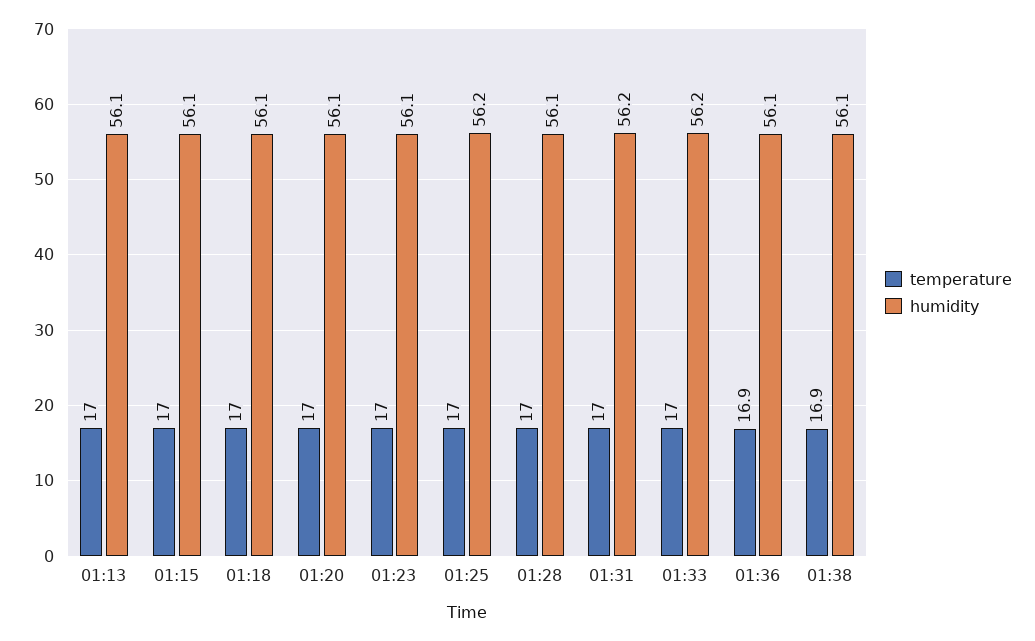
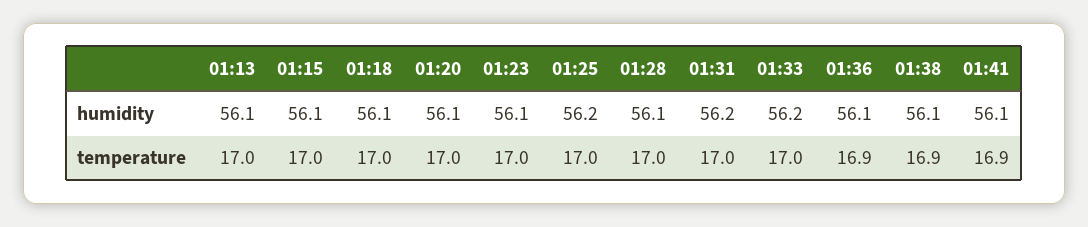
humidity, 01:41: none -> 56.1
temperature, 01:41: none -> 16.9

